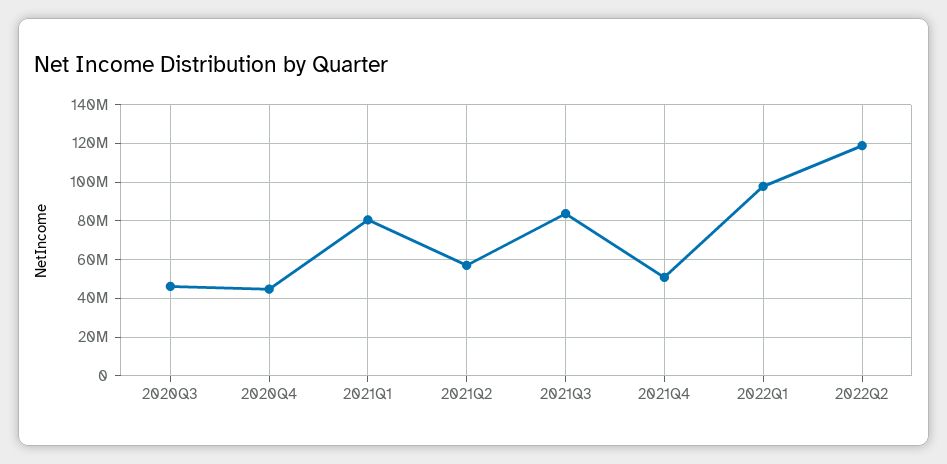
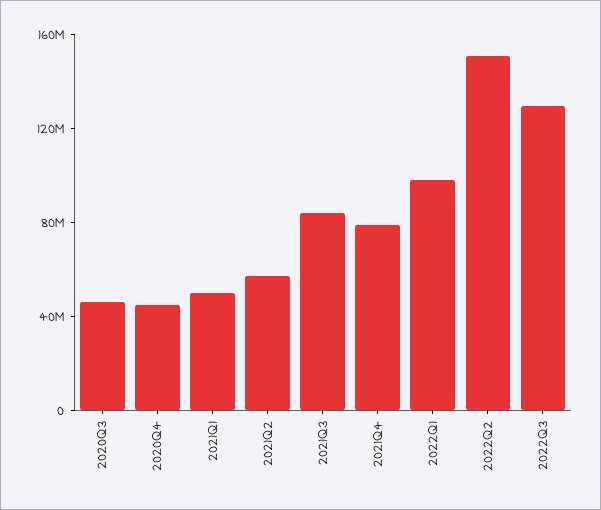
2021Q1: 80000000 -> 50000000
2021Q4: 50000000 -> 80000000
2022Q2: 120000000 -> 150000000
2022Q3: none -> 130000000

